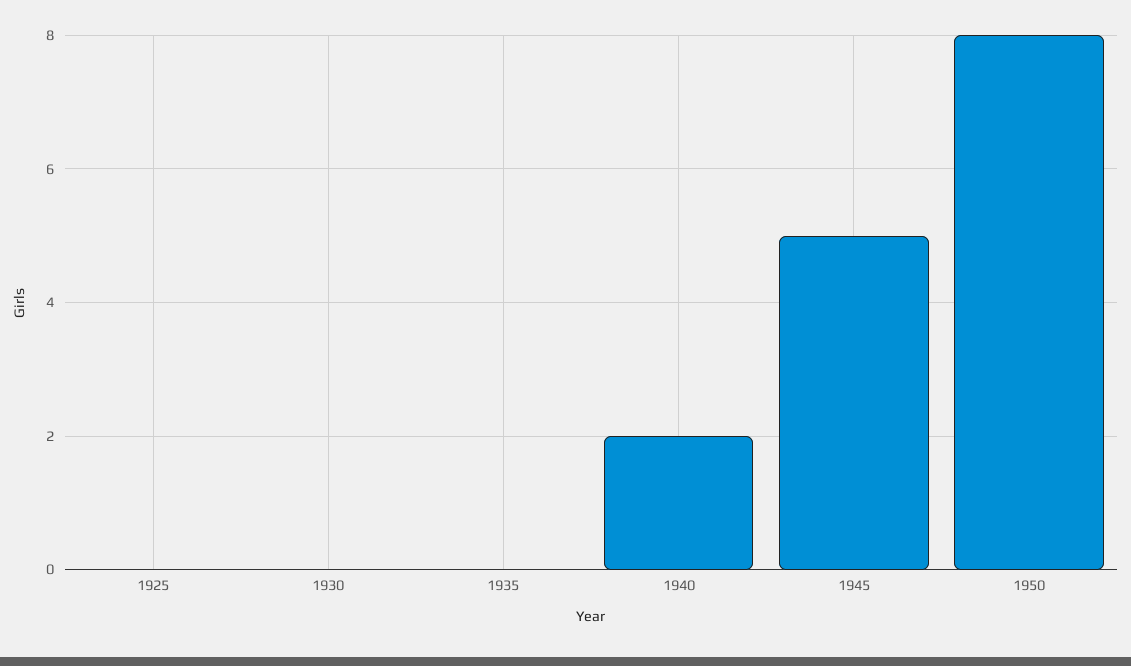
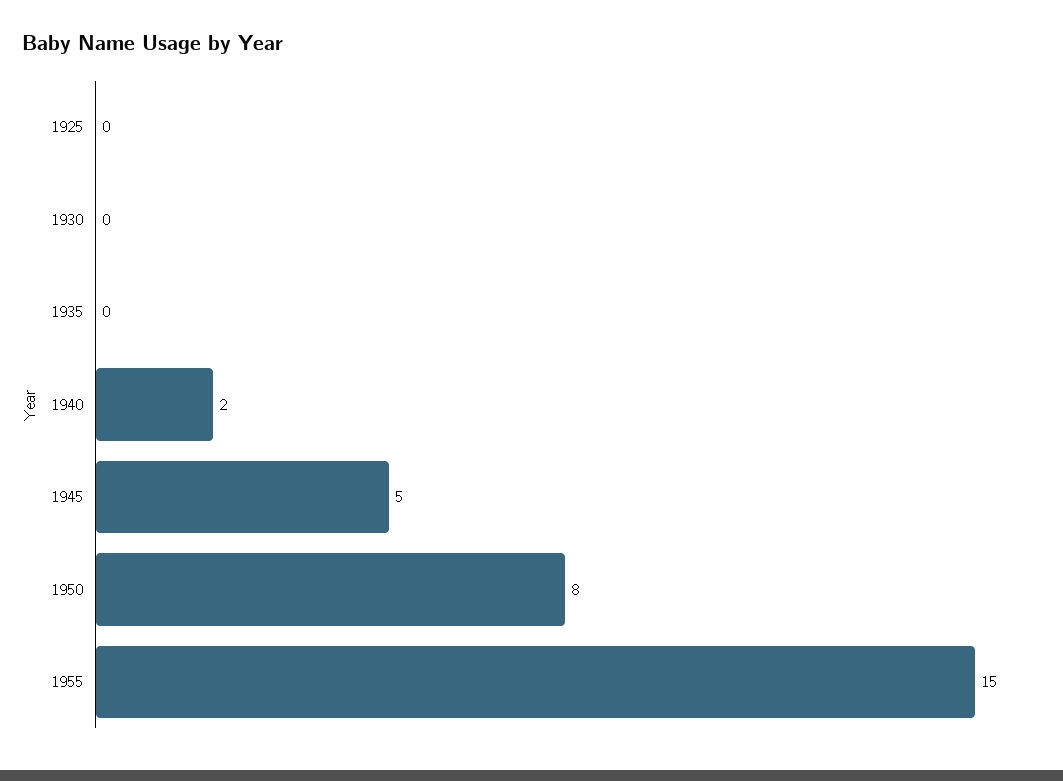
1955: none -> 15

